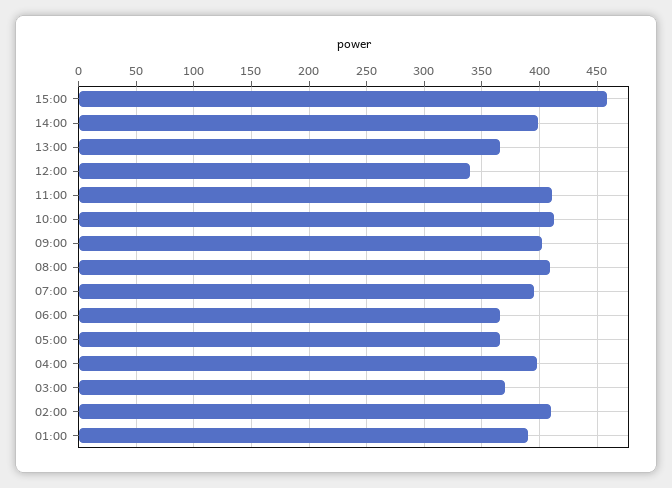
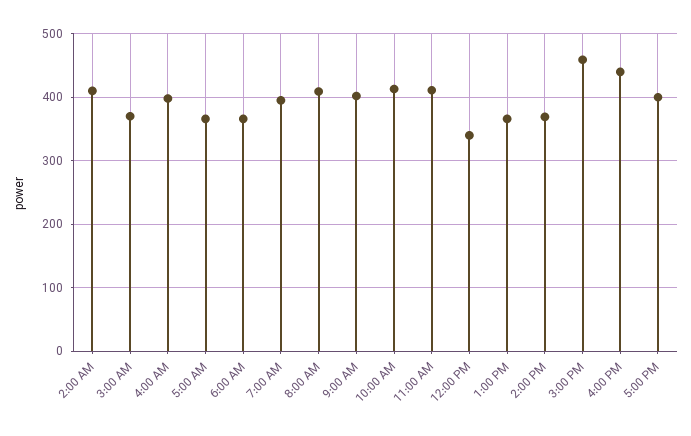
14:00: 400 -> 370
01:00: 390 -> none
4:00 PM: none -> 440
5:00 PM: none -> 400

